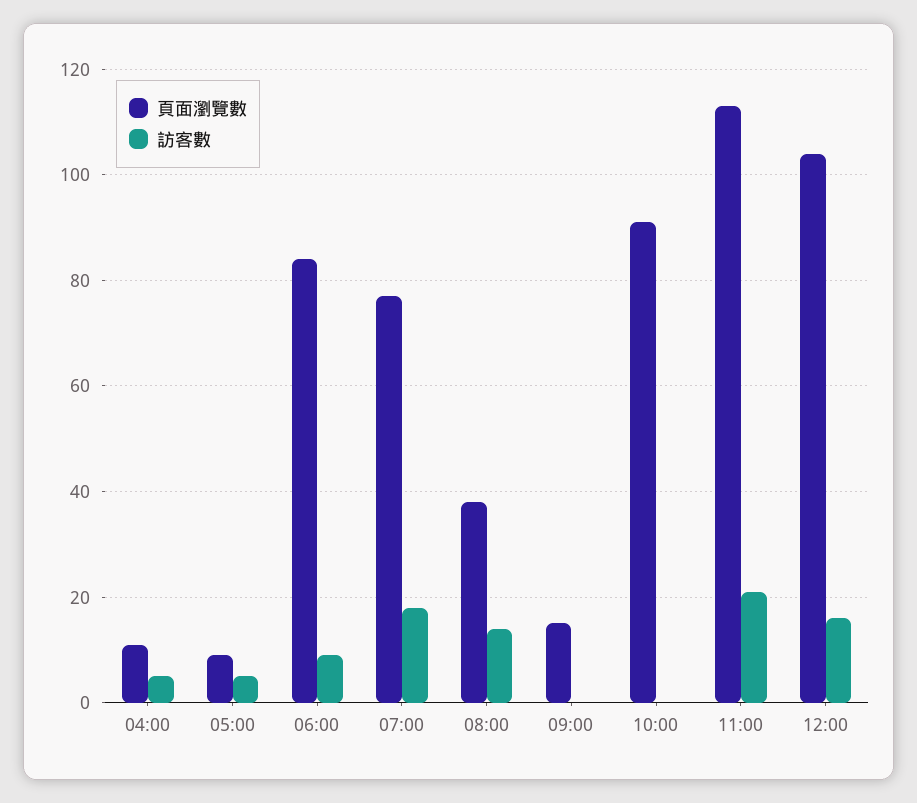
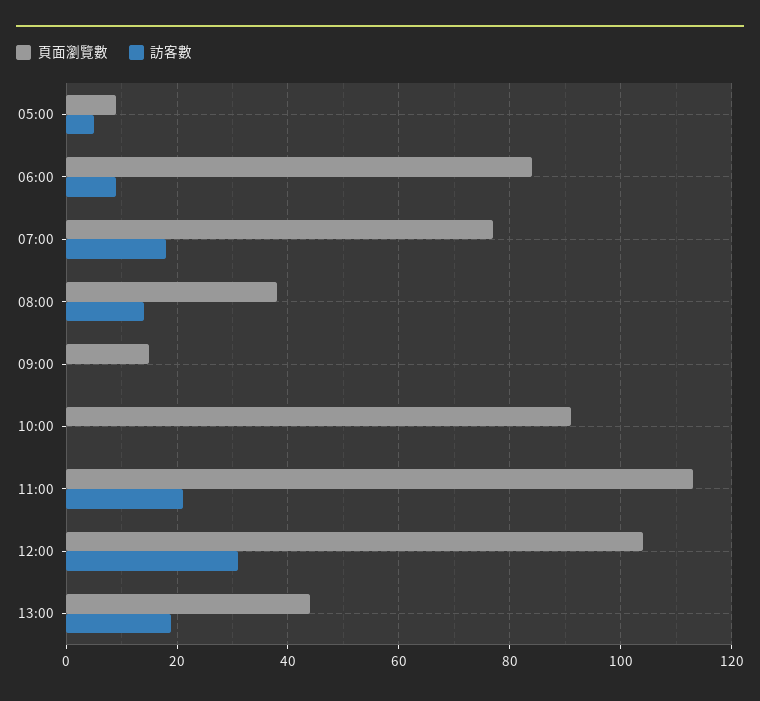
頁面瀏覽數, 04:00: 10 -> none
訪客數, 04:00: 5 -> none
訪客數, 12:00: 15 -> 30
頁面瀏覽數, 13:00: none -> 45
訪客數, 13:00: none -> 20

